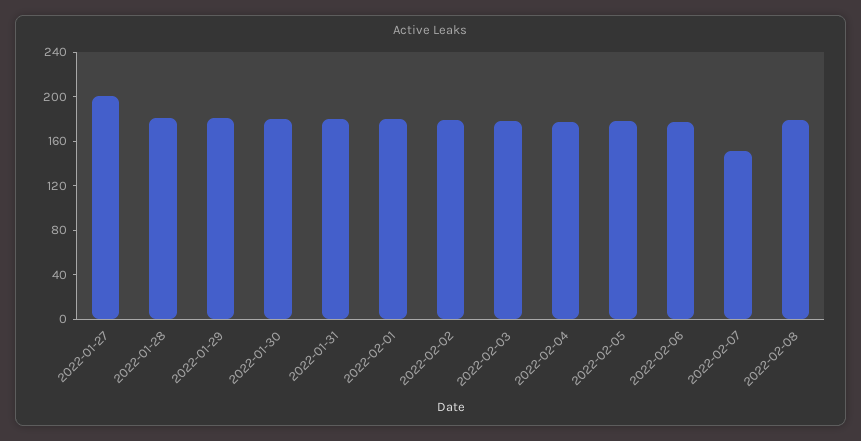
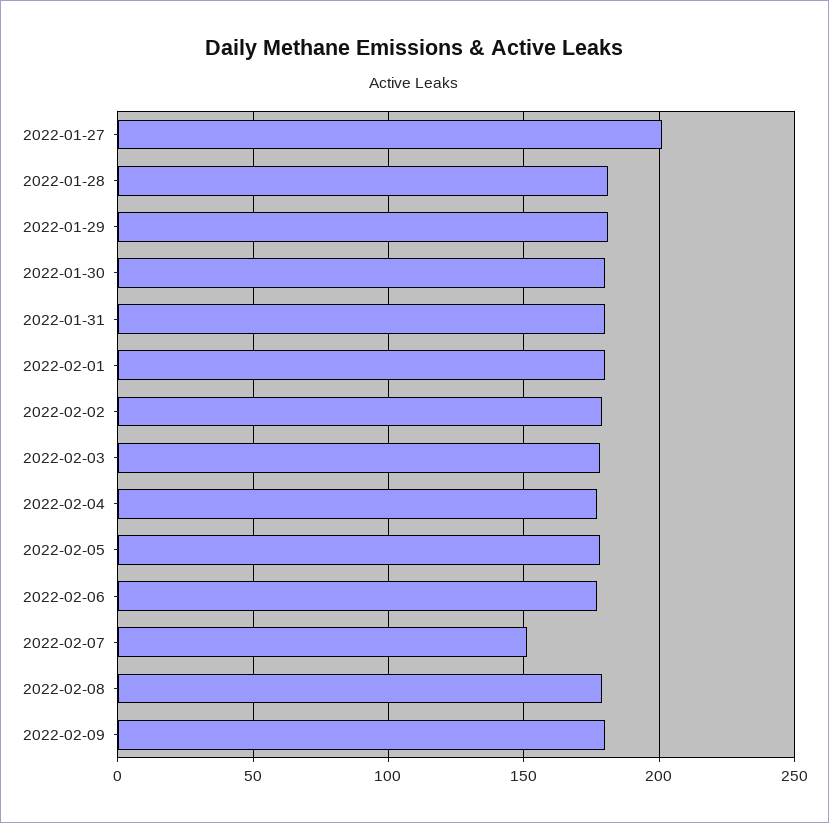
2022-02-09: none -> 180

